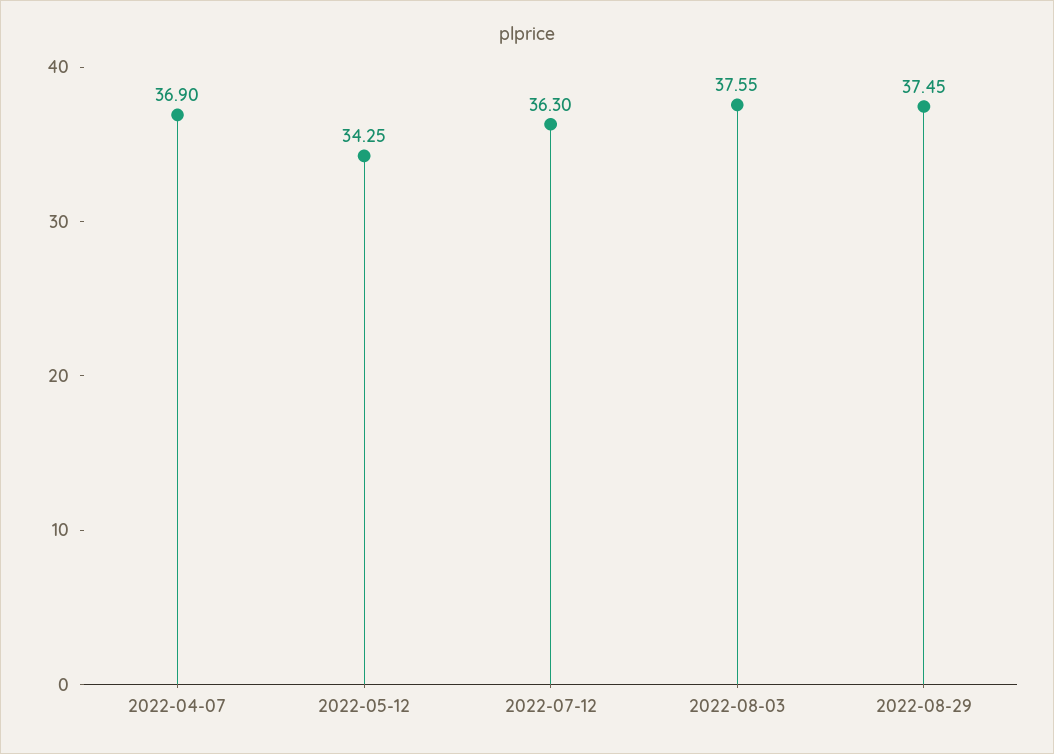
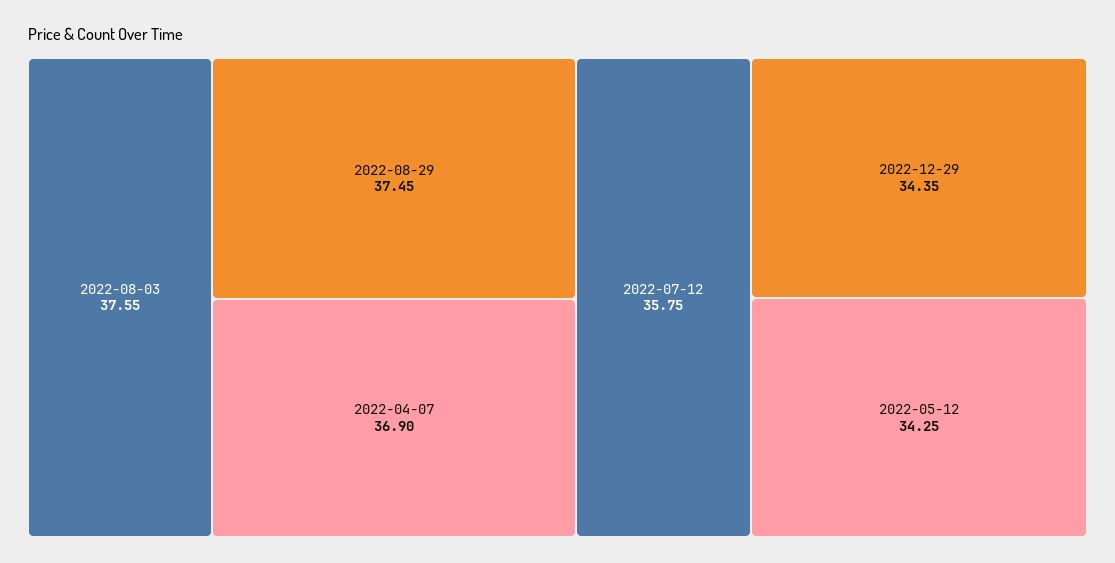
2022-07-12: 36.3 -> 35.75
2022-12-29: none -> 34.35

